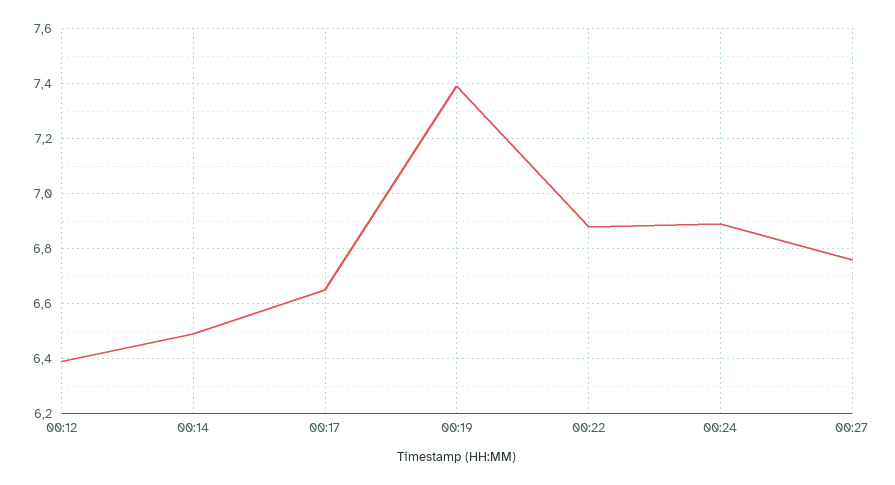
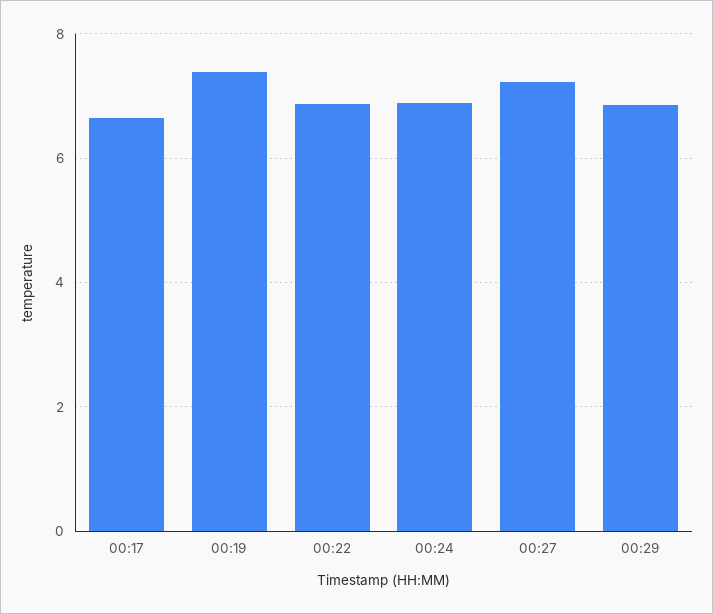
00:12: 6.4 -> none
00:14: 6.5 -> none
00:27: 6.75 -> 7.2
00:29: none -> 6.8

